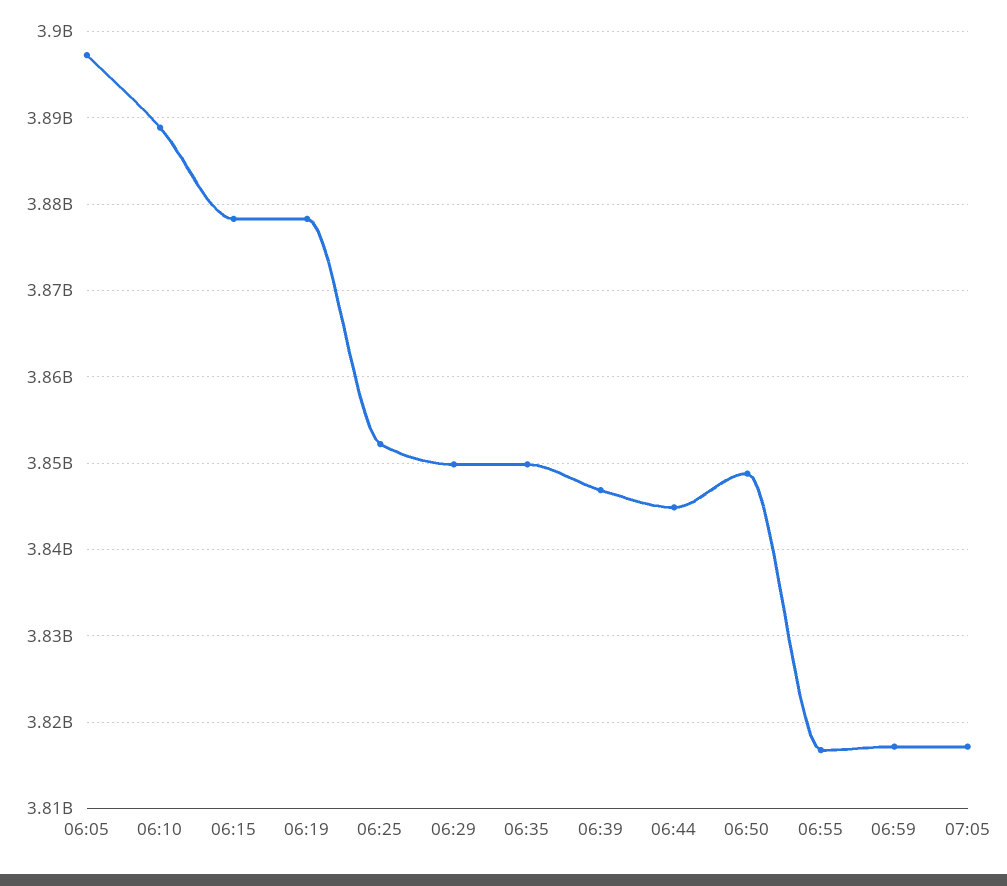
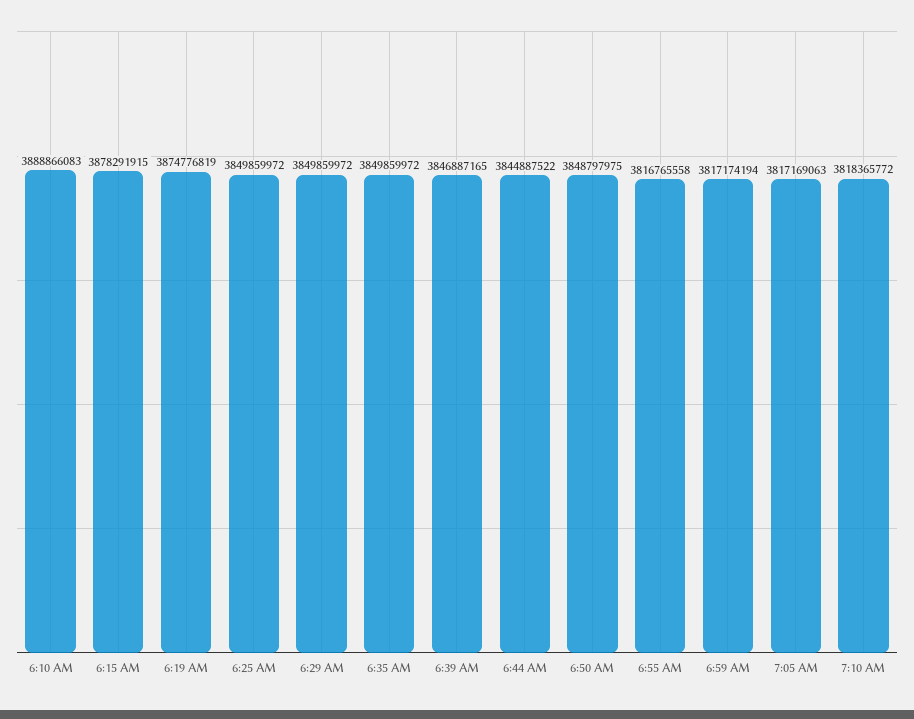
06:05: 3897000000 -> none
06:19: 3878000000 -> 3874776819
06:25: 3852000000 -> 3849859972
7:10 AM: none -> 3818365772

